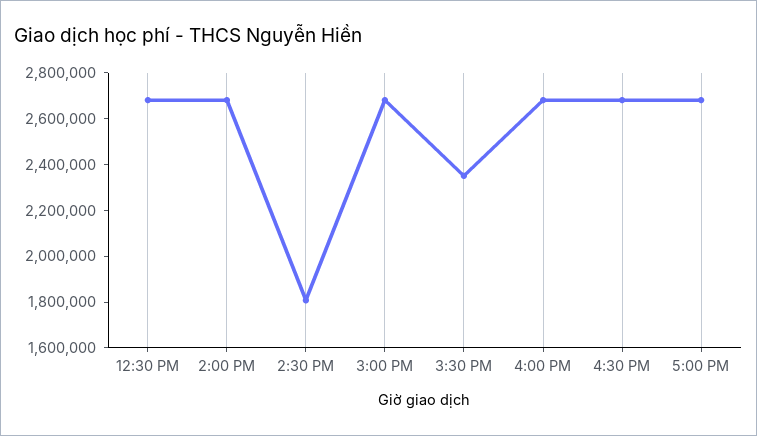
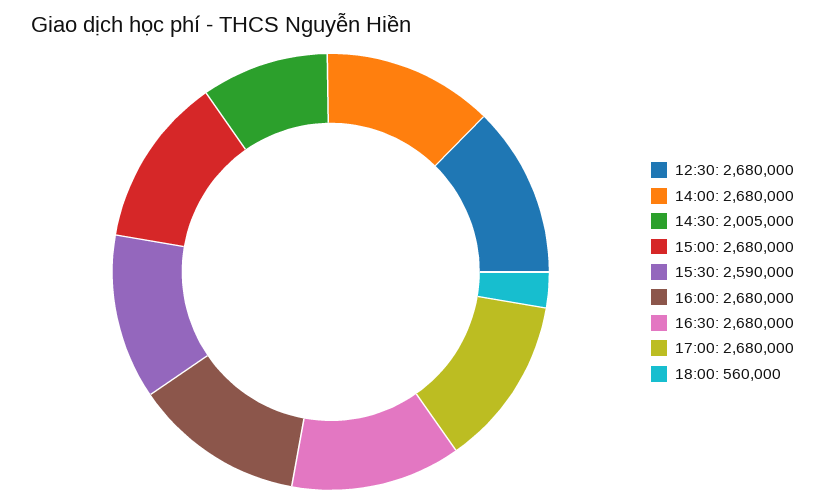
2:30 PM: 1800000 -> 2005000
3:30 PM: 2350000 -> 2590000
18:00: none -> 560000

